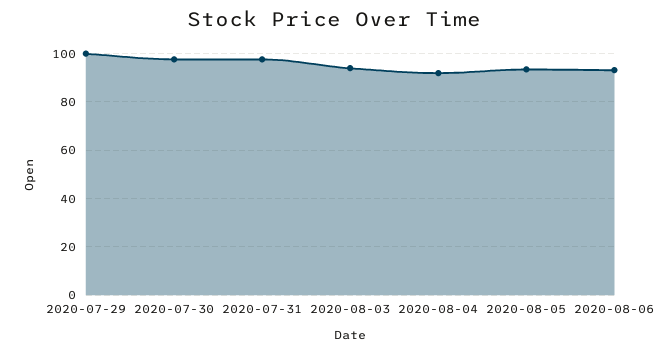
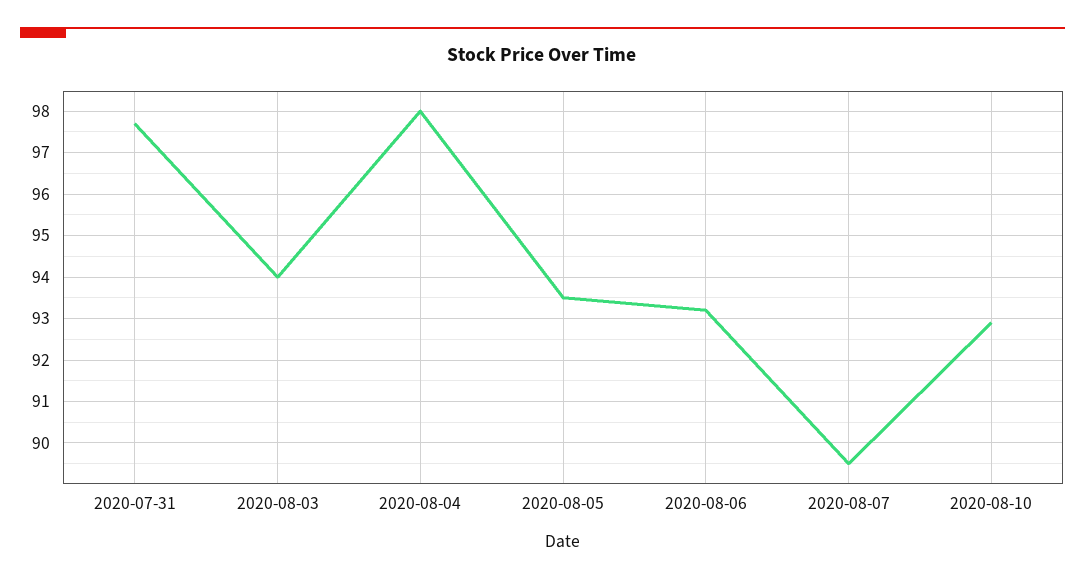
2020-07-29: 100 -> none
2020-07-30: 97.5 -> none
2020-08-04: 92.5 -> 98
2020-08-07: none -> 89.5
2020-08-10: none -> 93

